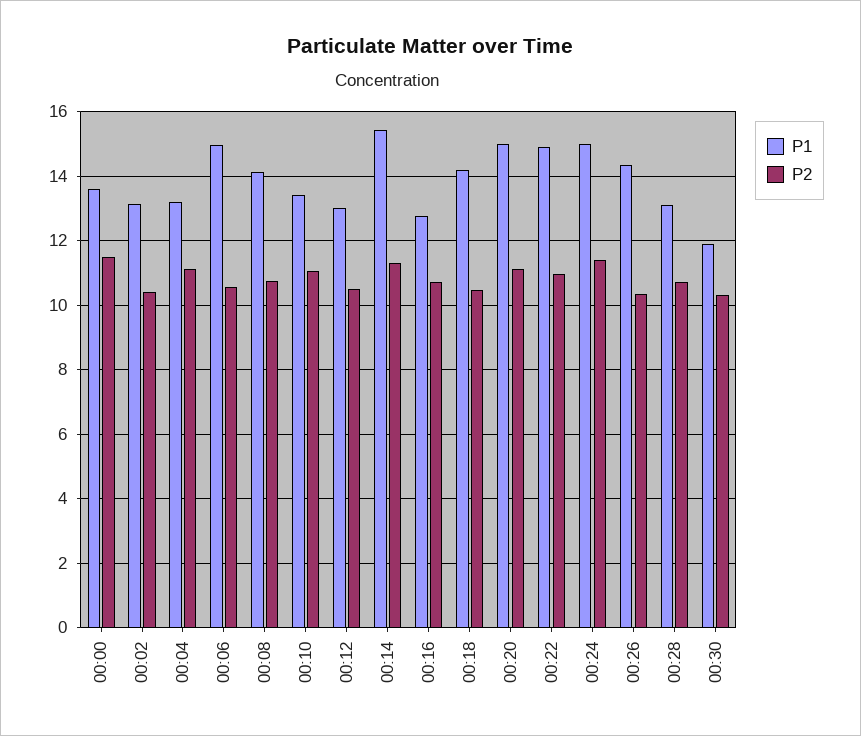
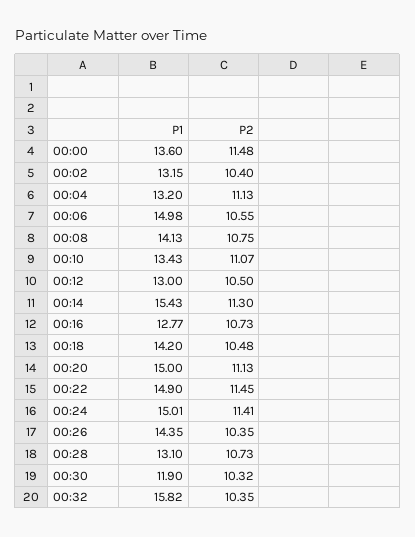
P2, 00:22: 11 -> 11.45
P1, 00:32: none -> 15.82
P2, 00:32: none -> 10.35

